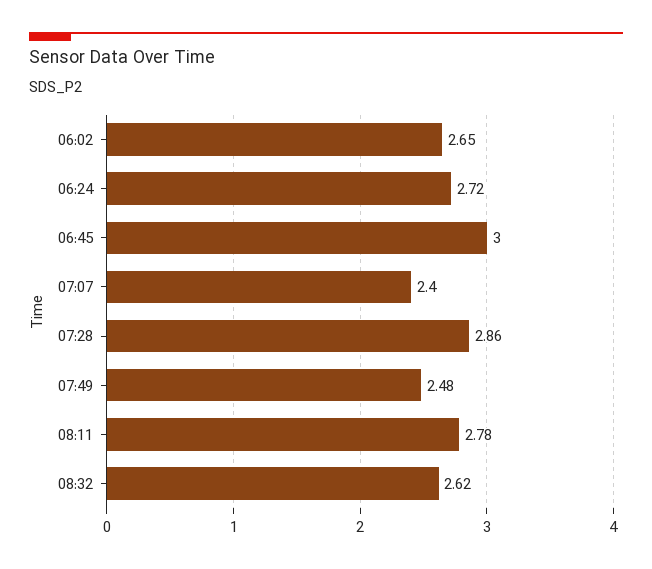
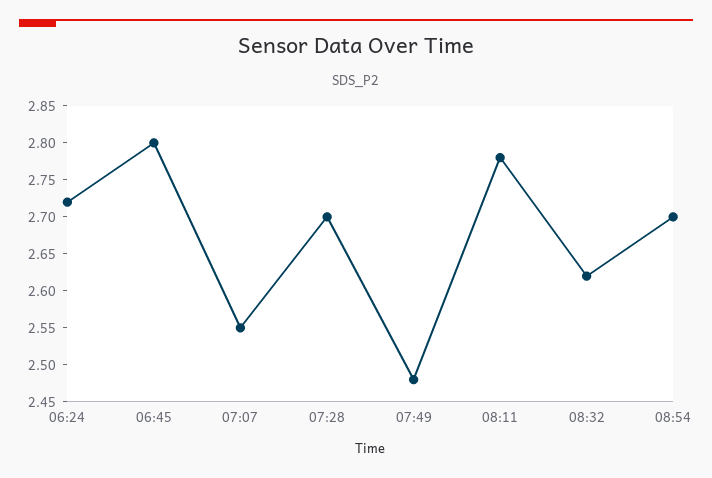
06:02: 2.65 -> none
06:45: 3 -> 2.8
07:07: 2.4 -> 2.55
07:28: 2.86 -> 2.7
08:54: none -> 2.7

